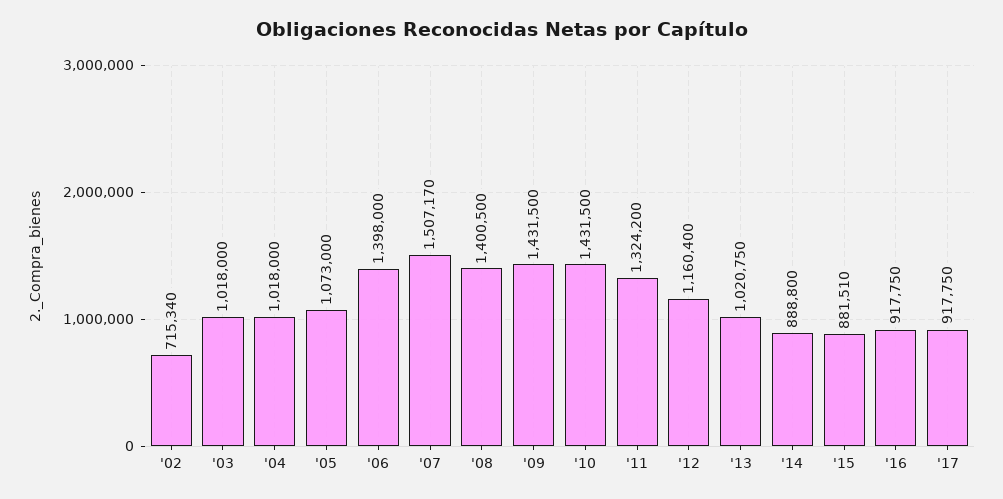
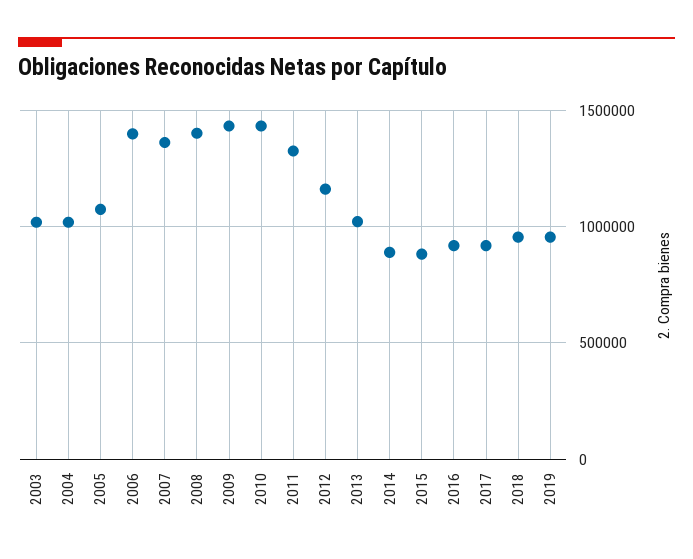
'02: 715340 -> none
'07: 1507170 -> 1350000
2018: none -> 950000
2019: none -> 950000

